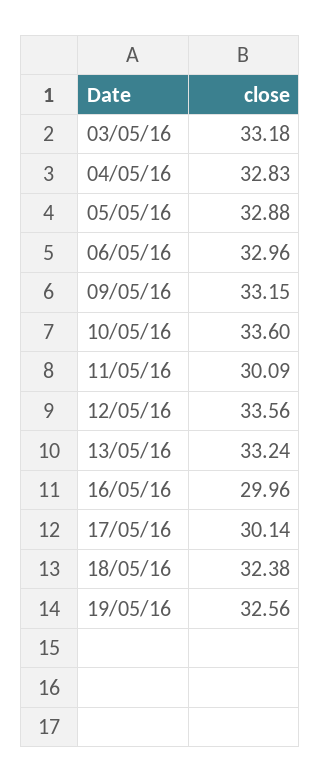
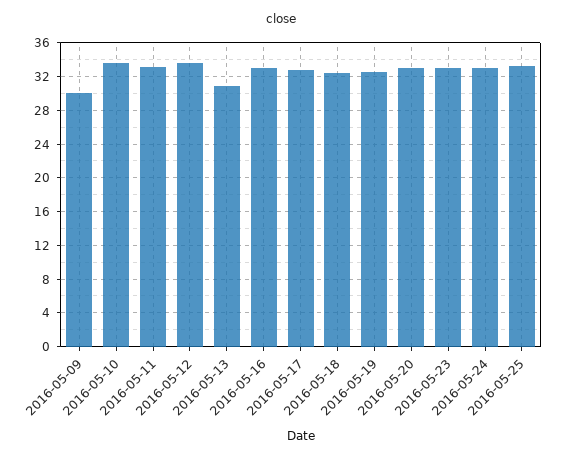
03/05/16: 33.18 -> none
04/05/16: 32.83 -> none
05/05/16: 32.88 -> none
06/05/16: 32.96 -> none
09/05/16: 33.15 -> 30
11/05/16: 30.09 -> 33
13/05/16: 33.24 -> 31
16/05/16: 29.96 -> 33
17/05/16: 30.14 -> 33
2016-05-20: none -> 33
2016-05-23: none -> 33
2016-05-24: none -> 33
2016-05-25: none -> 33

